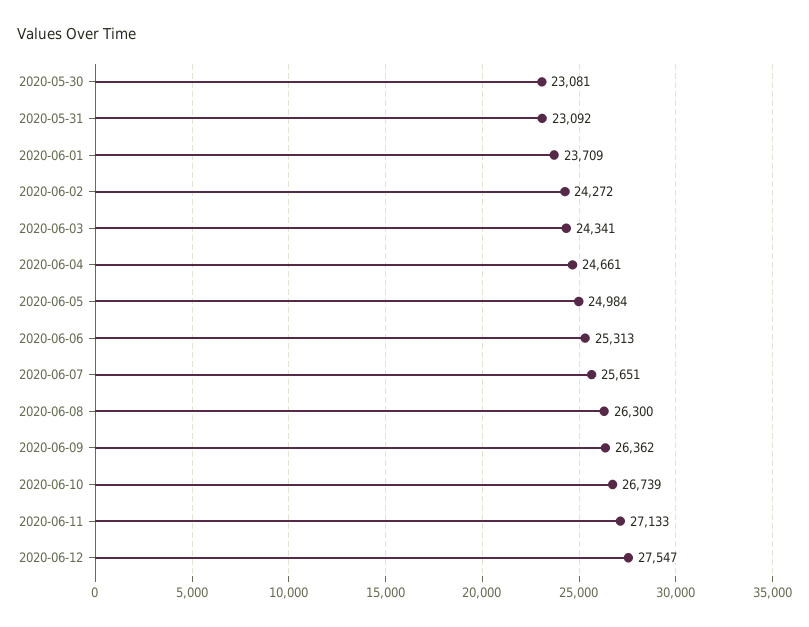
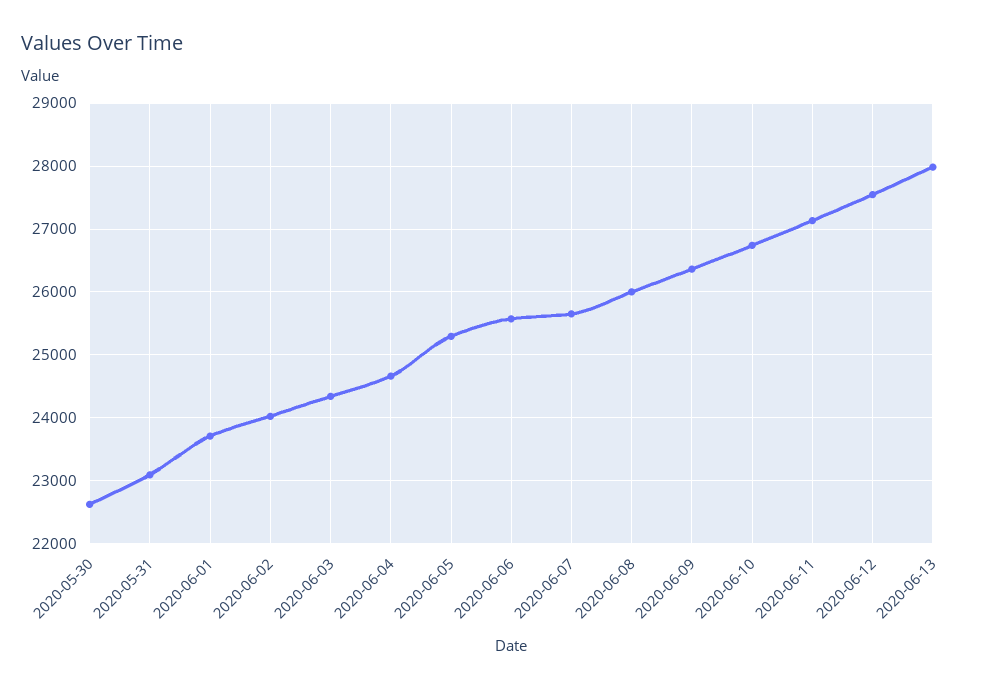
2020-05-30: 23081 -> 22600
2020-06-02: 24272 -> 24000
2020-06-05: 24984 -> 25300
2020-06-06: 25313 -> 25600
2020-06-08: 26300 -> 26000
2020-06-13: none -> 28000

